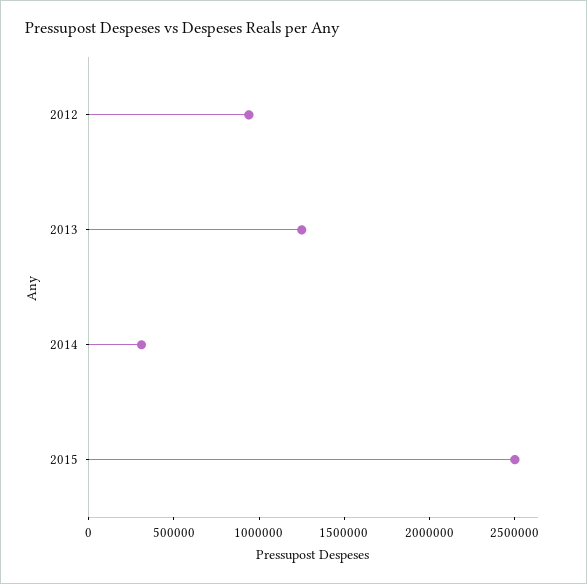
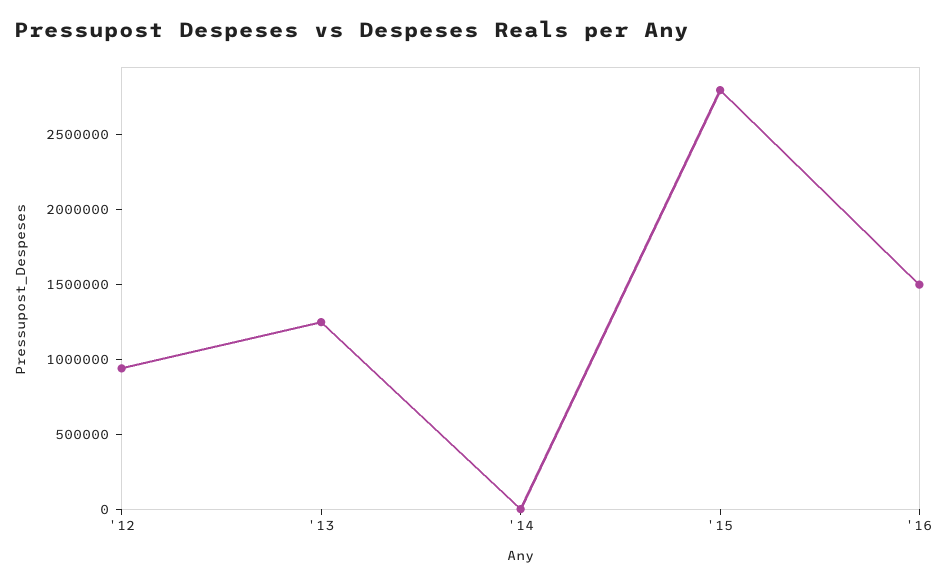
2014: 300000 -> 0
2015: 2500000 -> 2800000
'16: none -> 1500000

